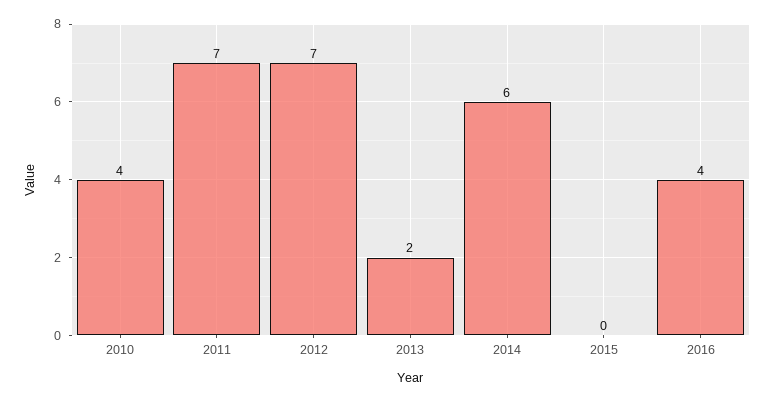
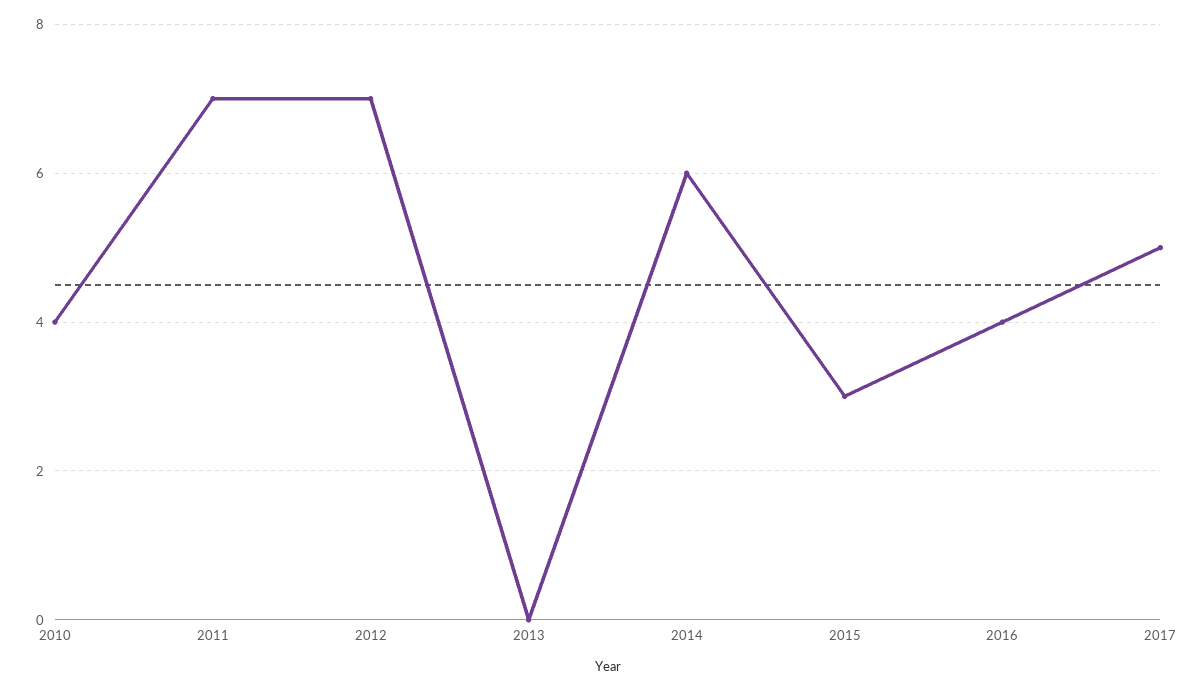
2013: 2 -> 0
2015: 0 -> 3
2017: none -> 5

